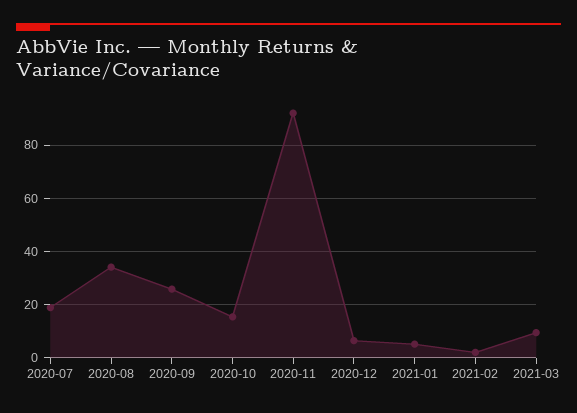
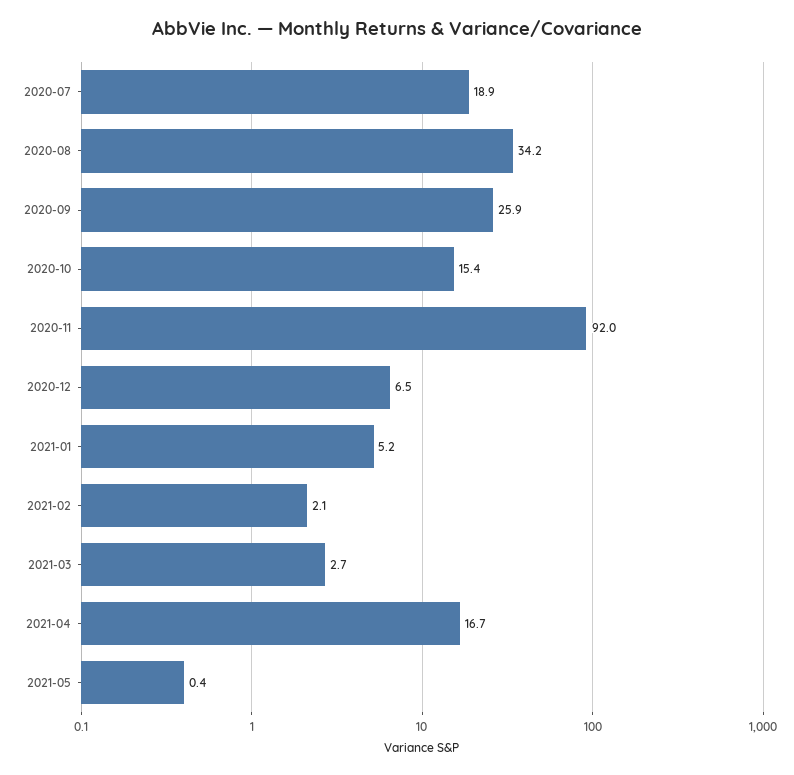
2021-03: 10 -> 2.7
2021-04: none -> 16.7
2021-05: none -> 0.4

